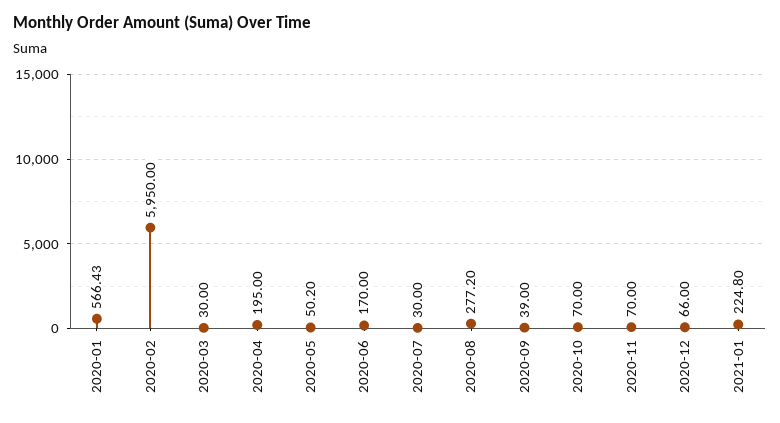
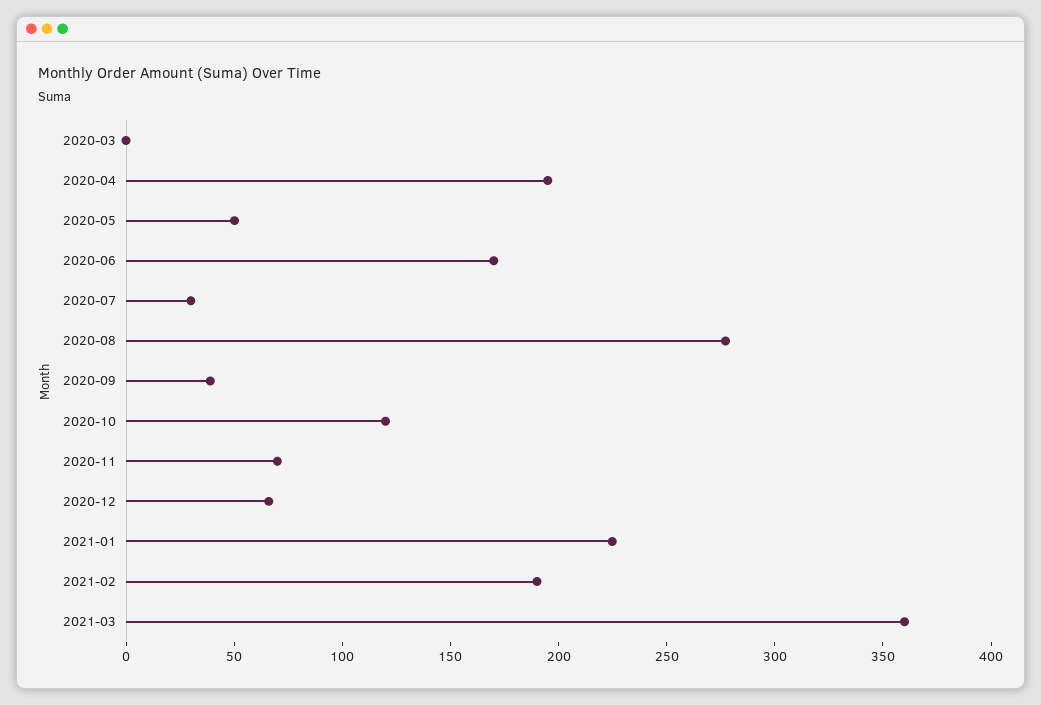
2020-01: 566.43 -> none
2020-02: 5950 -> none
2020-03: 30 -> 0
2020-10: 70 -> 120
2021-02: none -> 190
2021-03: none -> 360

